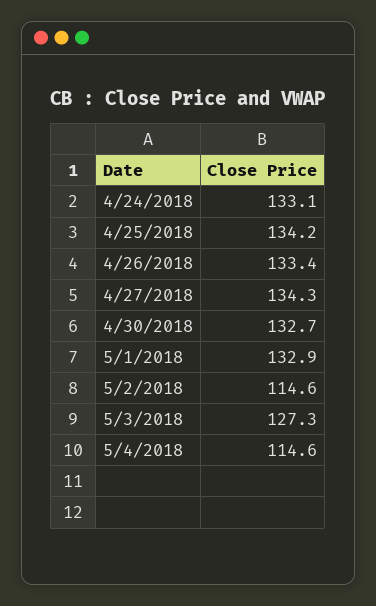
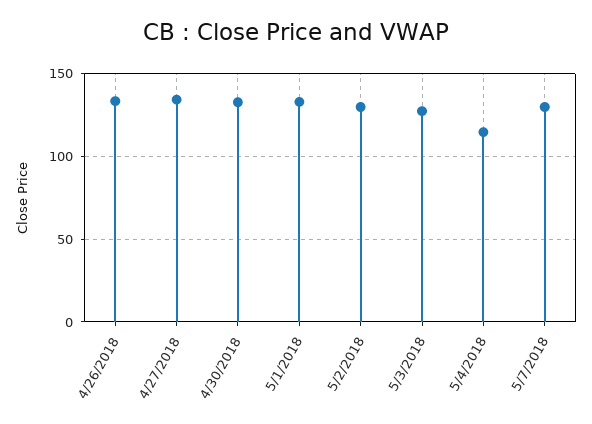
4/24/2018: 133.1 -> none
4/25/2018: 134.2 -> none
5/2/2018: 114.6 -> 130
5/7/2018: none -> 130

